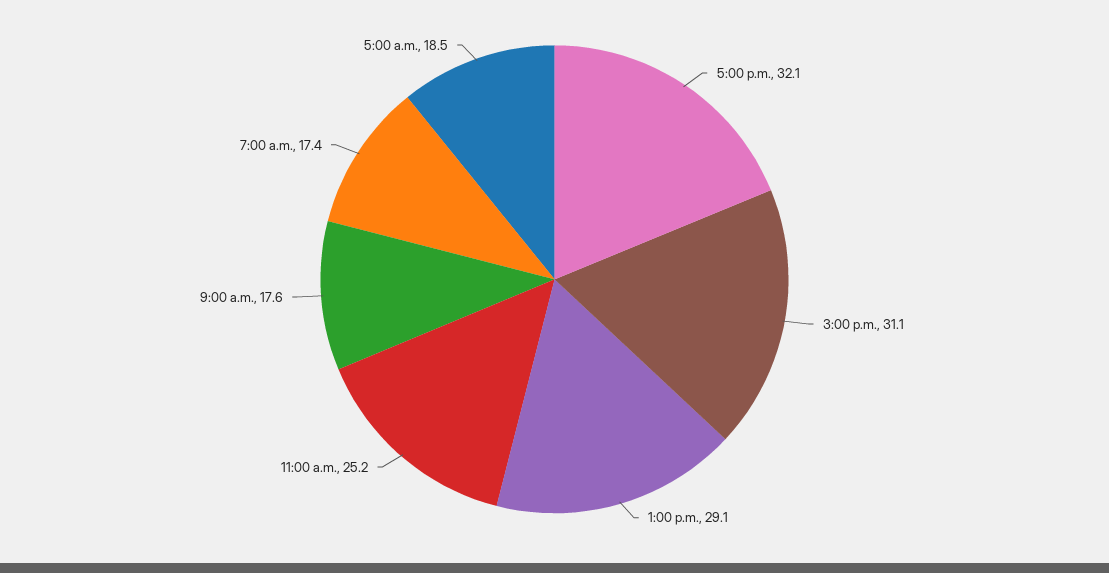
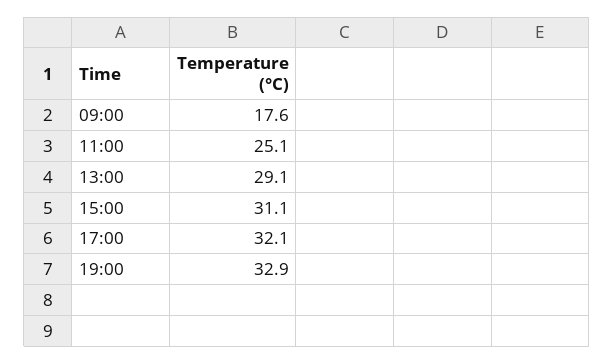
11:00 a.m.: 25.2 -> 25.1
7:00 a.m.: 17.4 -> none
5:00 a.m.: 18.5 -> none
19:00: none -> 32.9

